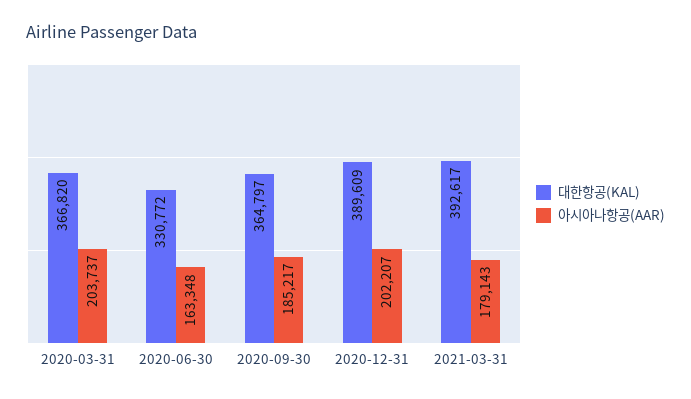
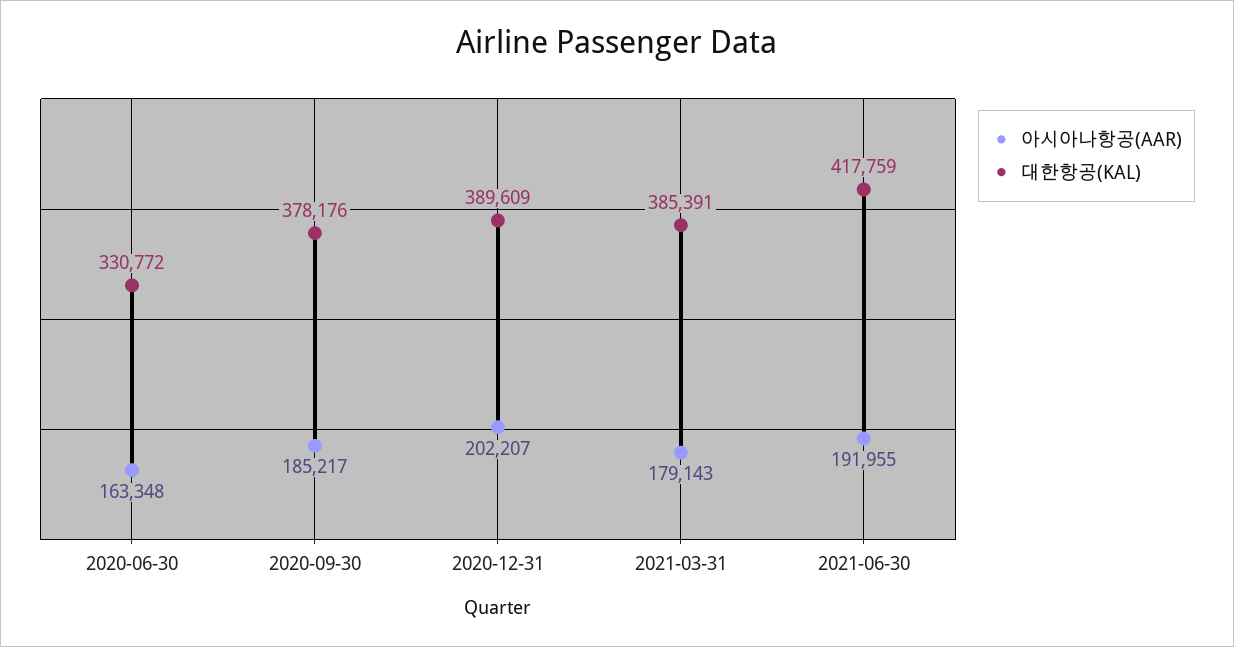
대한항공(KAL), 2020-03-31: 366820 -> none
아시아나항공(AAR), 2020-03-31: 203737 -> none
대한항공(KAL), 2020-09-30: 364797 -> 378176
대한항공(KAL), 2021-03-31: 392617 -> 385391
아시아나항공(AAR), 2021-06-30: none -> 191955
대한항공(KAL), 2021-06-30: none -> 417759

